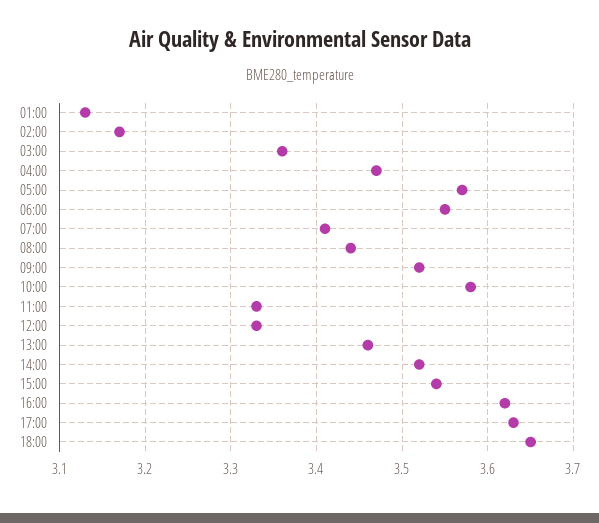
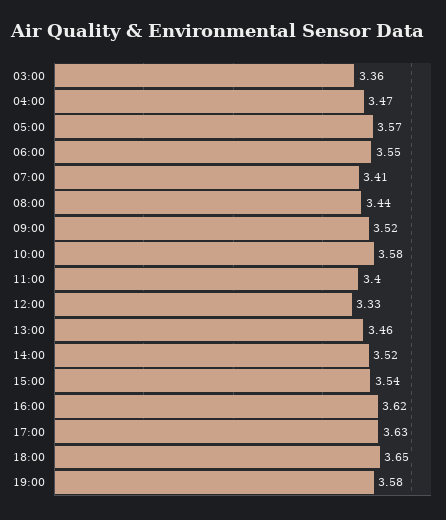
01:00: 3.13 -> none
02:00: 3.17 -> none
11:00: 3.33 -> 3.4
19:00: none -> 3.58

